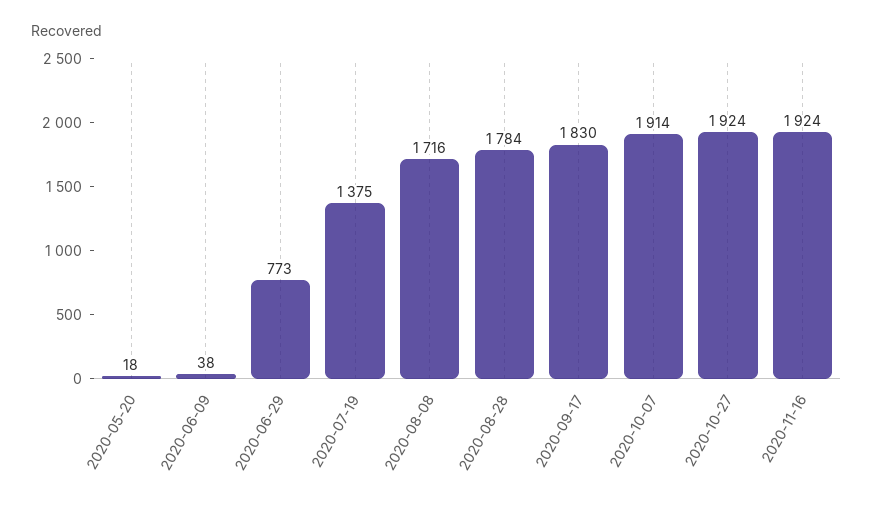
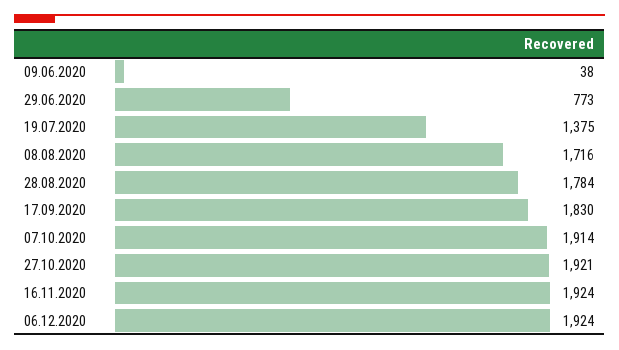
2020-05-20: 18 -> none
2020-10-27: 1924 -> 1921
06.12.2020: none -> 1924

